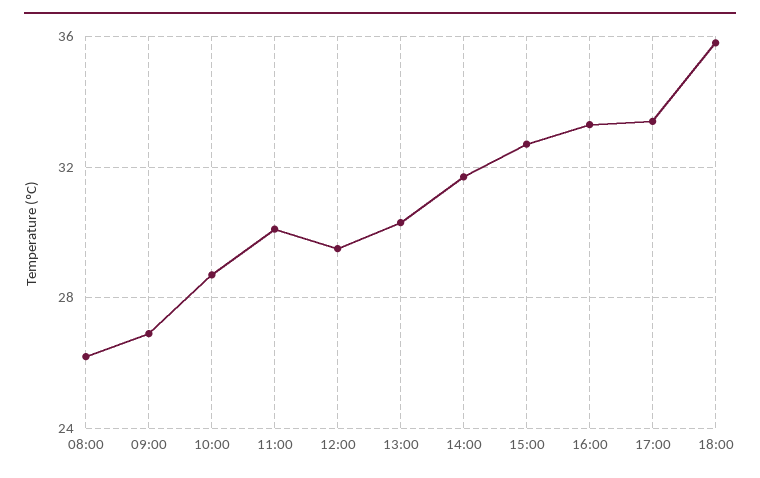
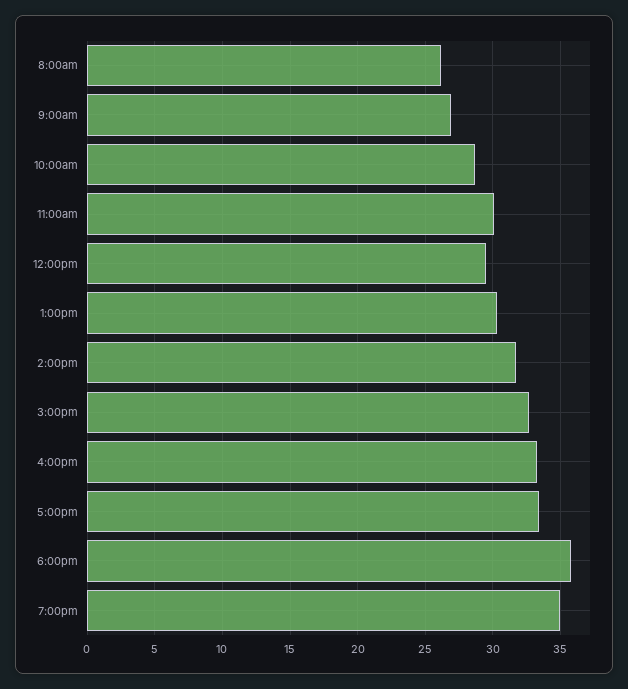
7:00pm: none -> 35

